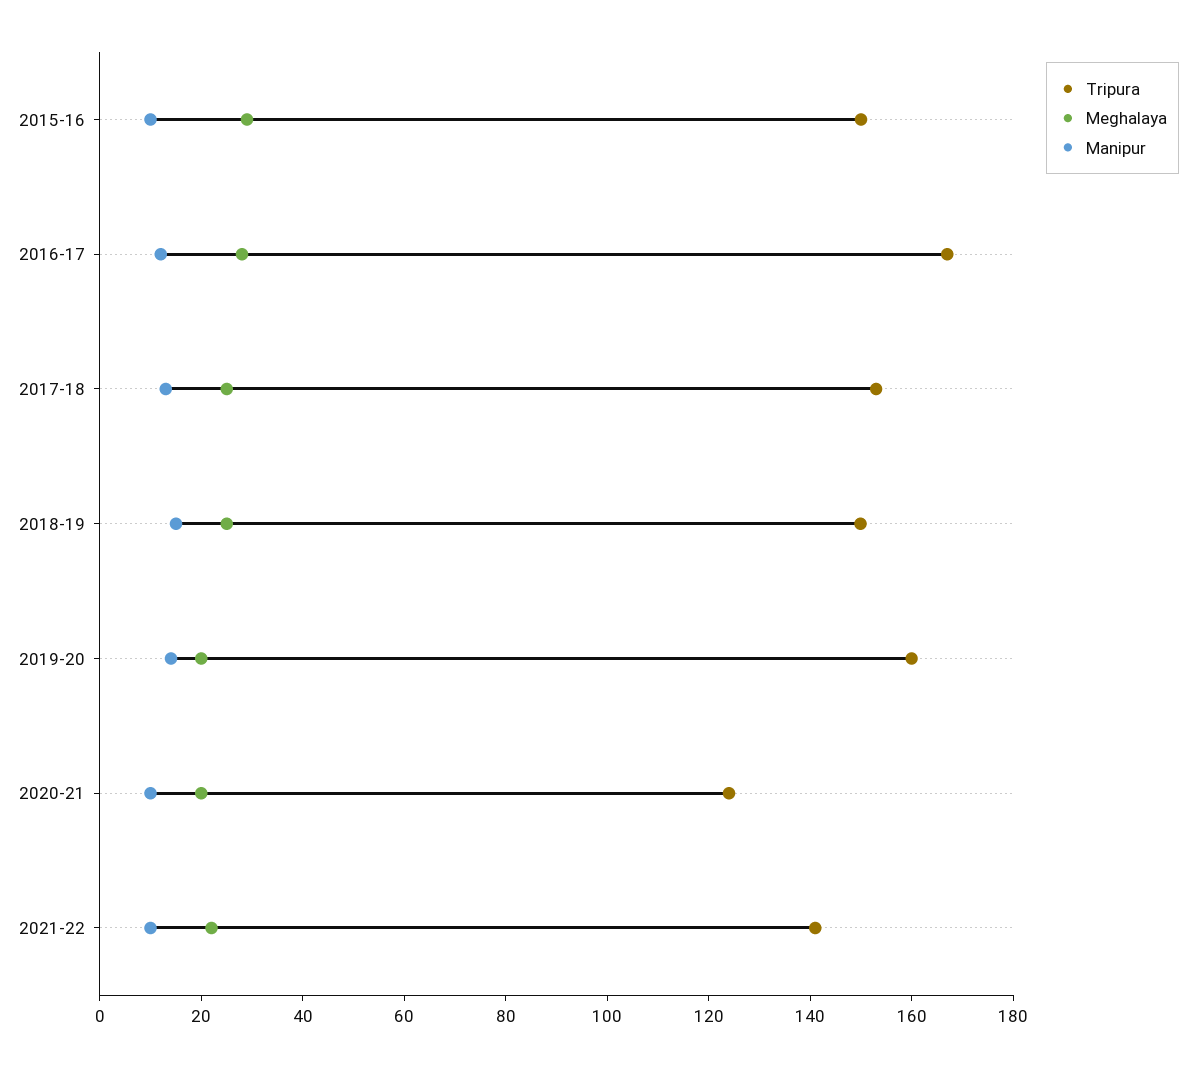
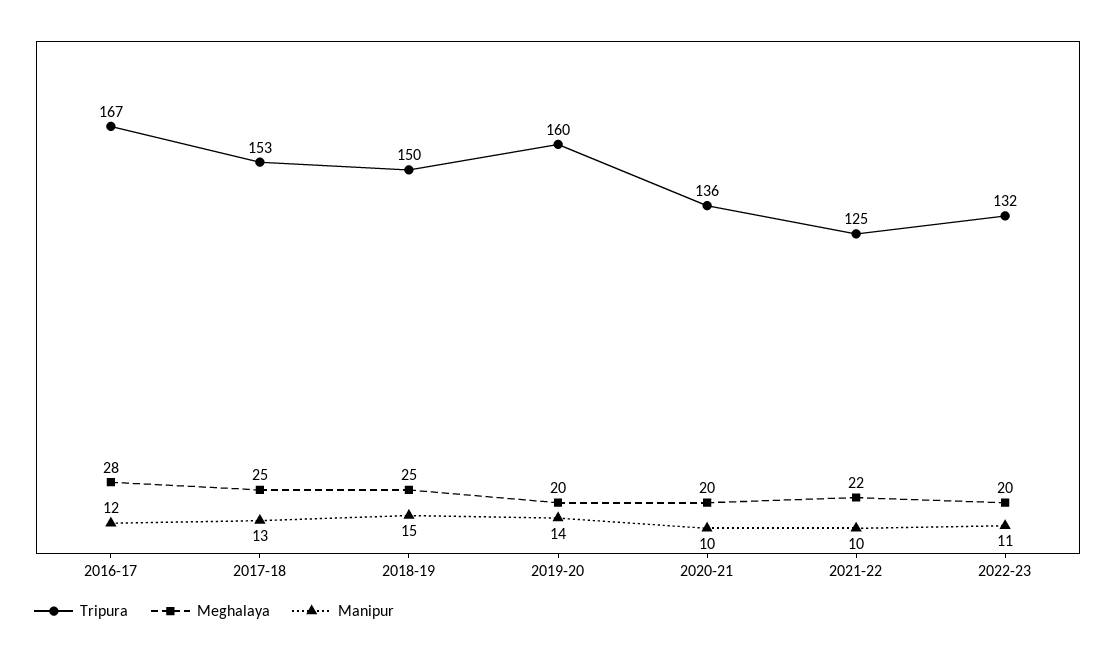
Tripura, 2015-16: 150 -> none
Meghalaya, 2015-16: 30 -> none
Manipur, 2015-16: 10 -> none
Tripura, 2020-21: 125 -> 136
Tripura, 2021-22: 140 -> 125
Tripura, 2022-23: none -> 132
Meghalaya, 2022-23: none -> 20
Manipur, 2022-23: none -> 11

